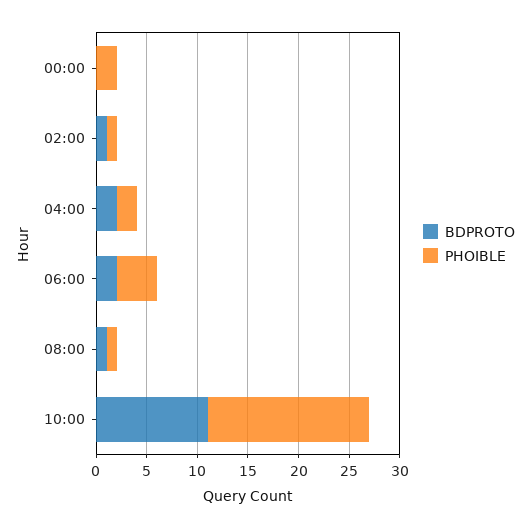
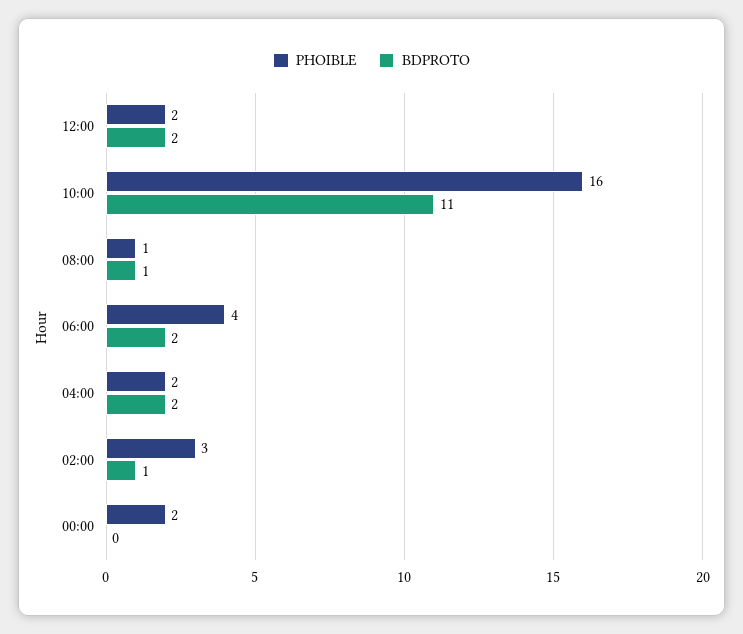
PHOIBLE, 02:00: 1 -> 3
PHOIBLE, 12:00: none -> 2
BDPROTO, 12:00: none -> 2

